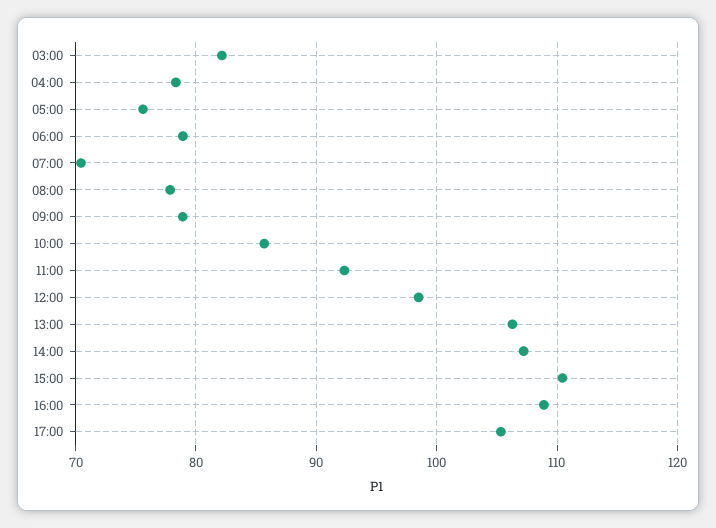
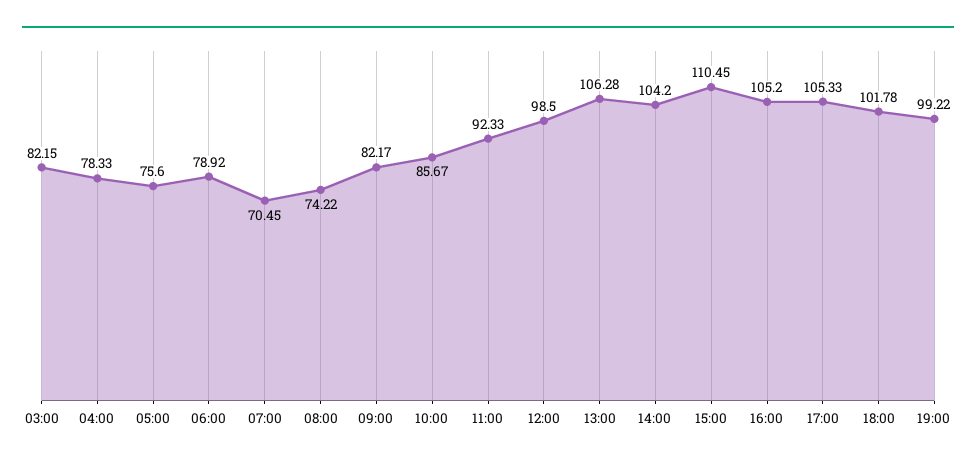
08:00: 78 -> 74.22
09:00: 79 -> 82.17
14:00: 107 -> 104.2
16:00: 109 -> 105.2
18:00: none -> 101.78
19:00: none -> 99.22

